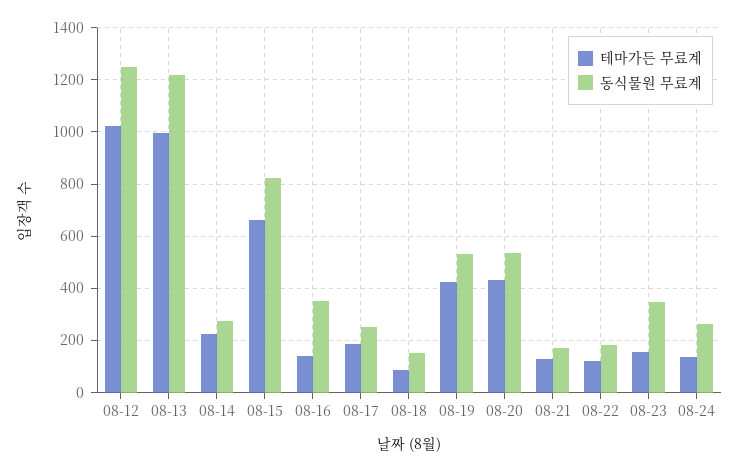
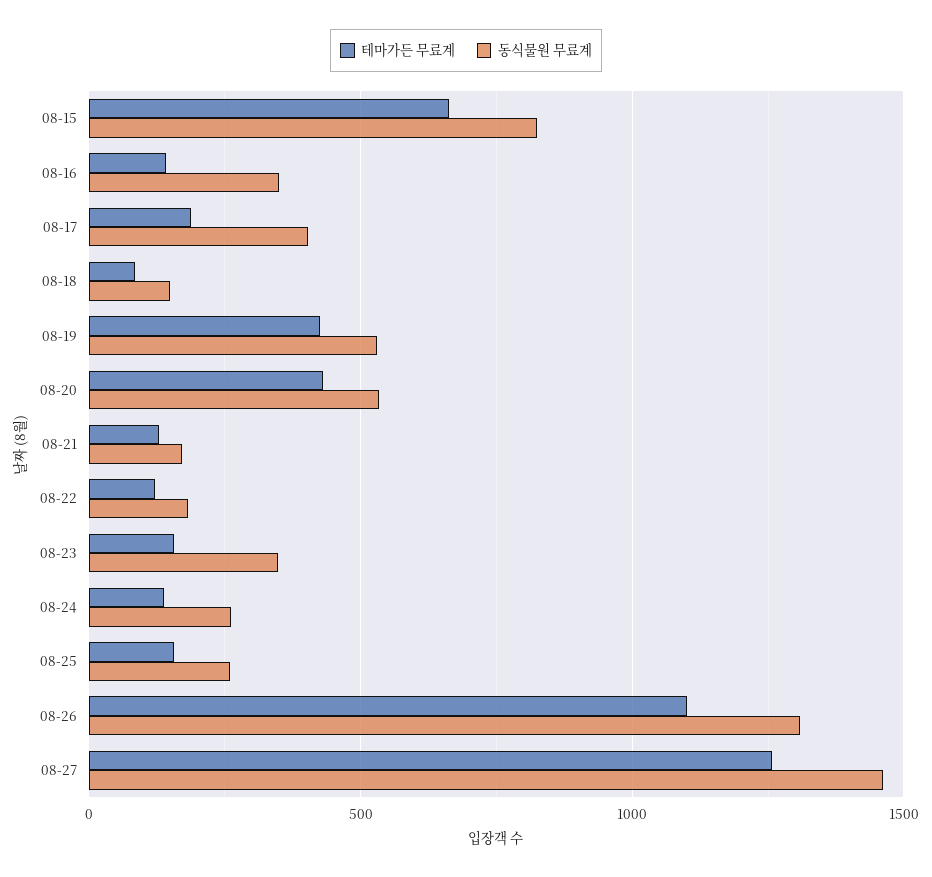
테마가든 무료계, 08-12: 1025 -> none
동식물원 무료계, 08-12: 1250 -> none
테마가든 무료계, 08-13: 1000 -> none
동식물원 무료계, 08-13: 1225 -> none
테마가든 무료계, 08-14: 225 -> none
동식물원 무료계, 08-14: 275 -> none
동식물원 무료계, 08-17: 250 -> 400
테마가든 무료계, 08-25: none -> 150
동식물원 무료계, 08-25: none -> 250
테마가든 무료계, 08-26: none -> 1100
동식물원 무료계, 08-26: none -> 1300
테마가든 무료계, 08-27: none -> 1250
동식물원 무료계, 08-27: none -> 1450

